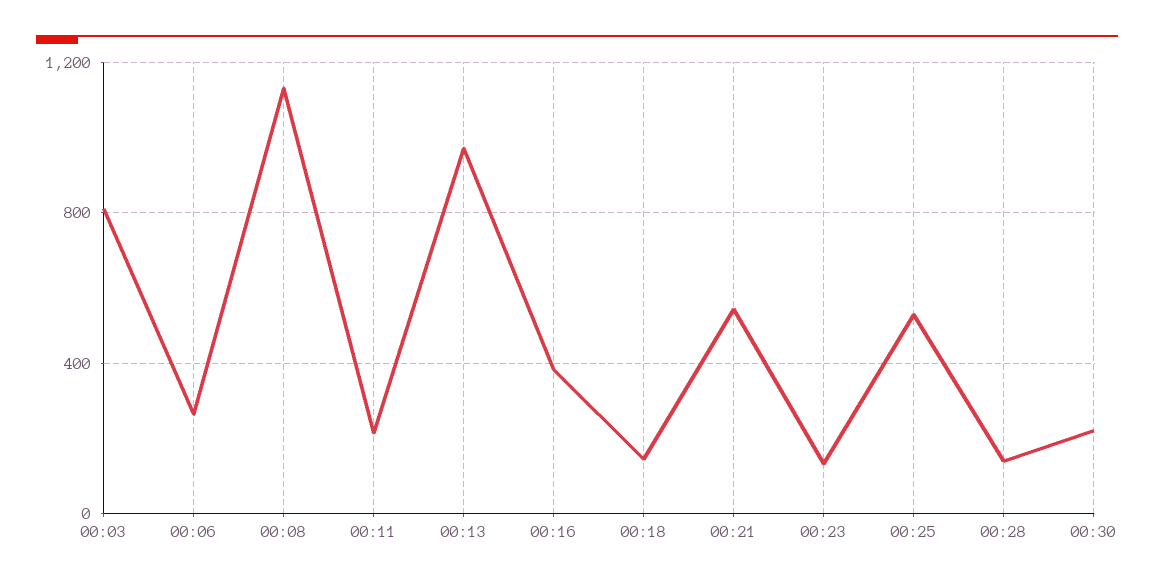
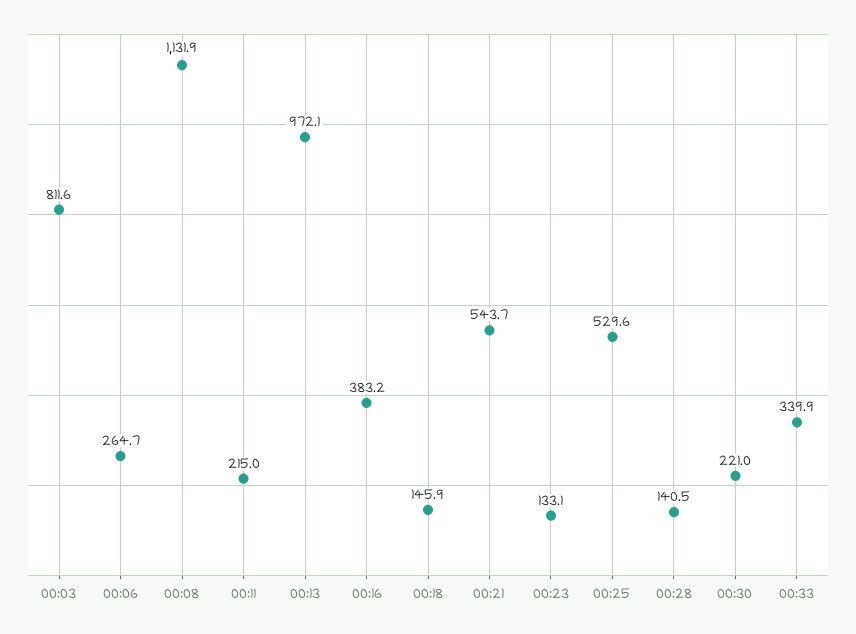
00:33: none -> 339.9

